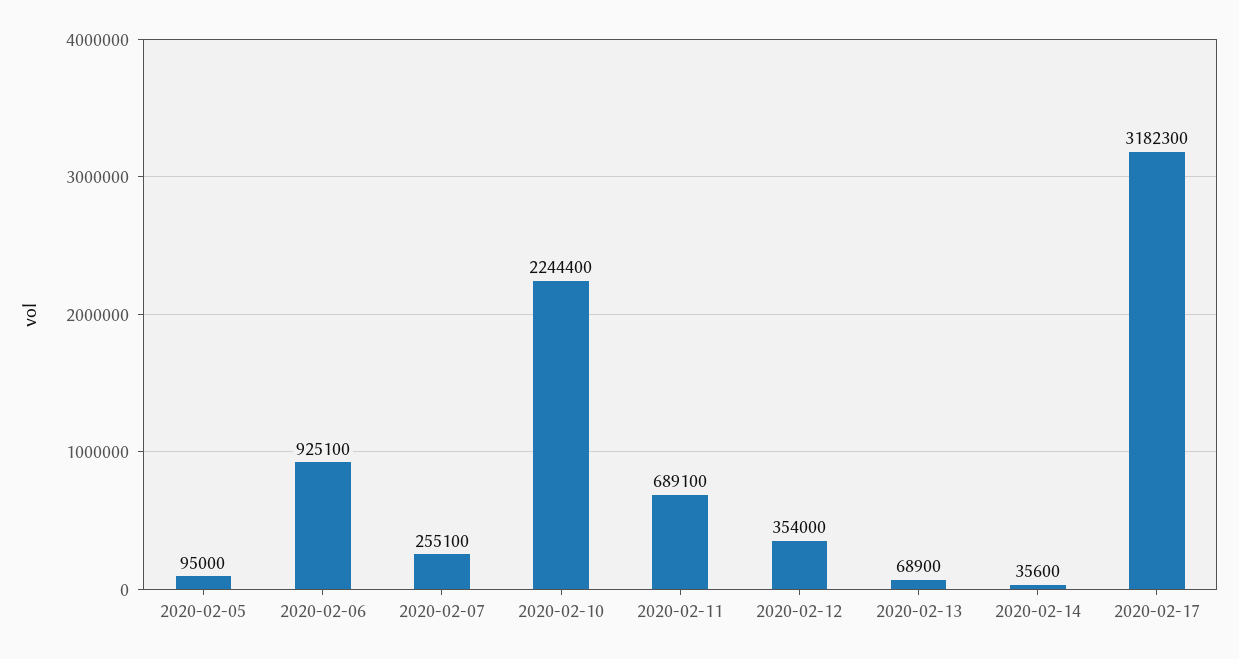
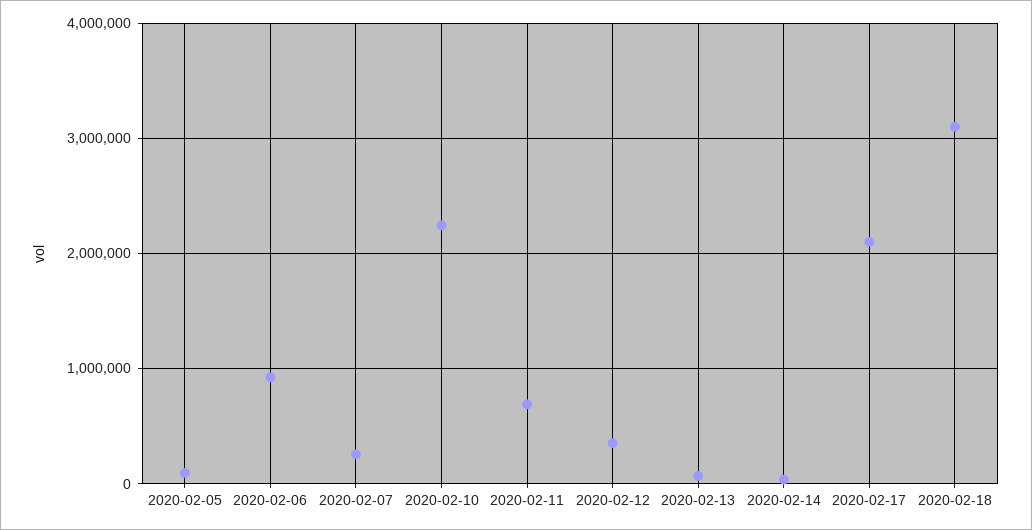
2020-02-17: 3182300 -> 2100000
2020-02-18: none -> 3100000

